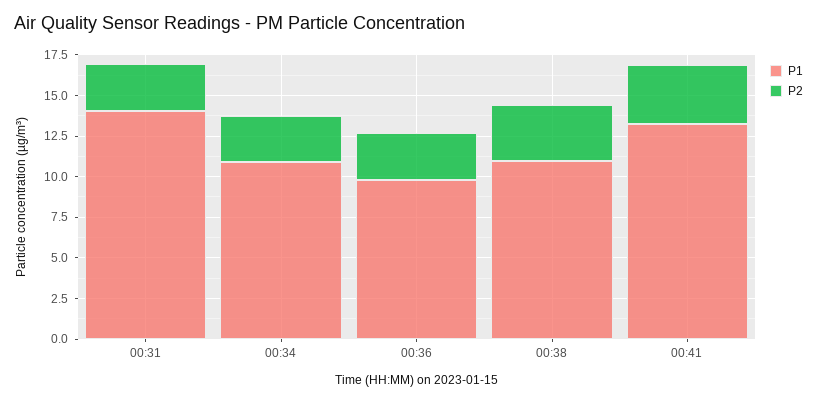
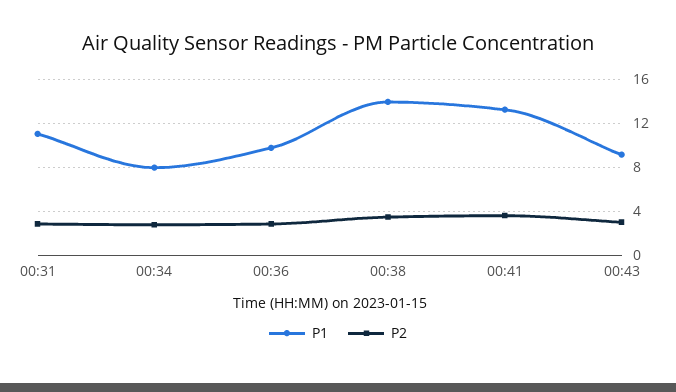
P1, 00:31: 14 -> 11
P1, 00:34: 11 -> 8
P1, 00:38: 11 -> 14
P1, 00:43: none -> 9
P2, 00:43: none -> 3

